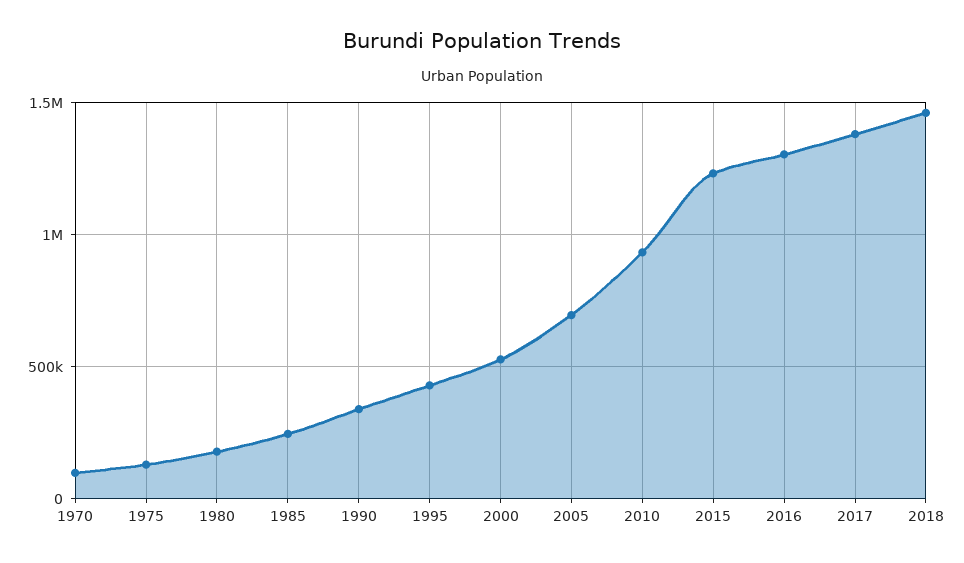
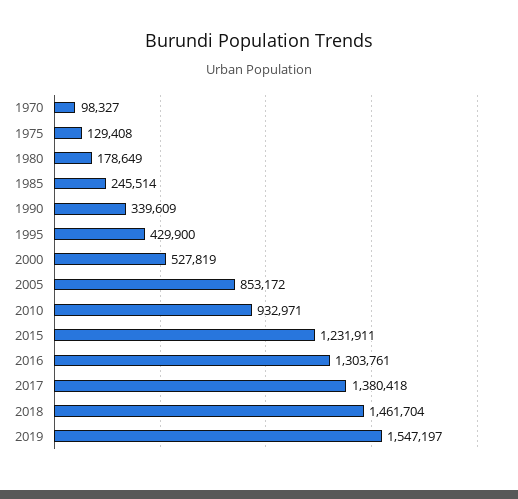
2005: 700000 -> 853172
2019: none -> 1547197

